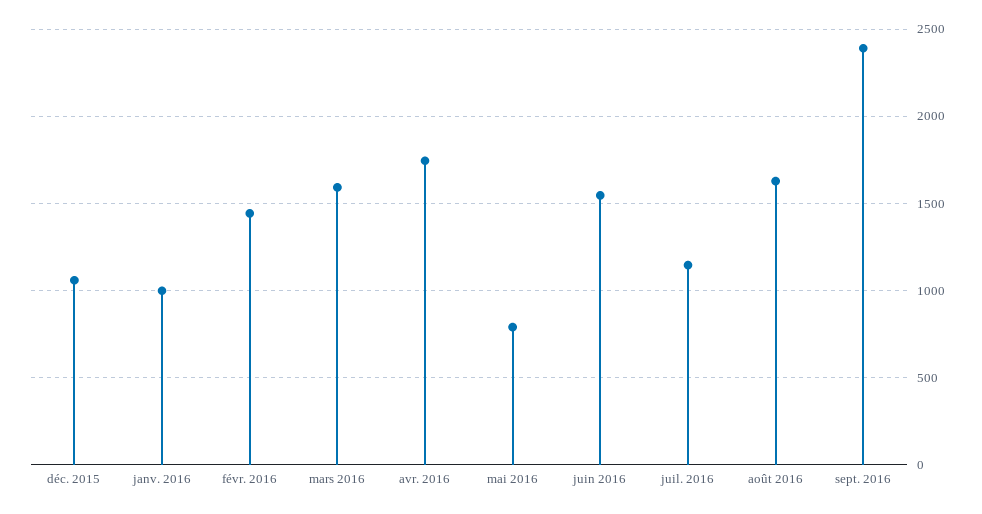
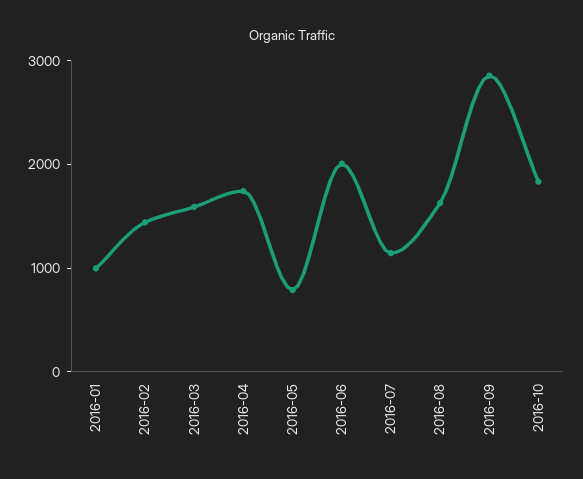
déc. 2015: 1050 -> none
juin 2016: 1550 -> 2000
sept. 2016: 2400 -> 2800
2016-10: none -> 1800

